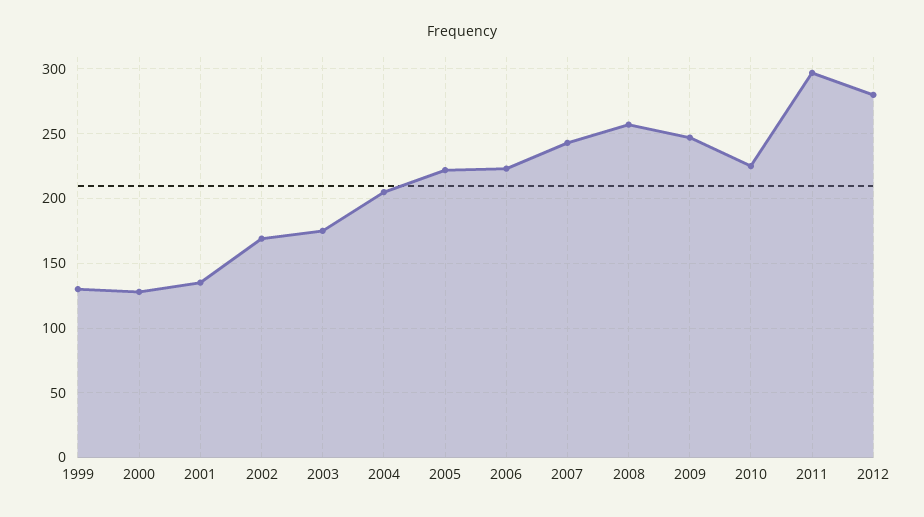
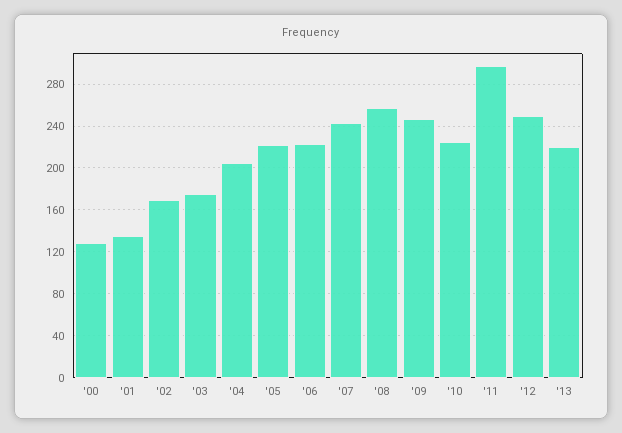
1999: 130 -> none
2012: 280 -> 250
'13: none -> 220

